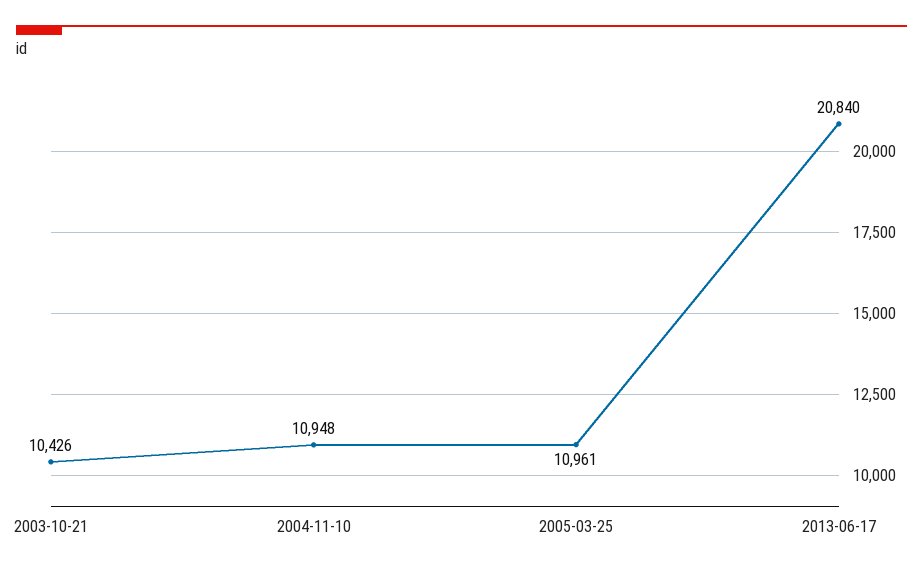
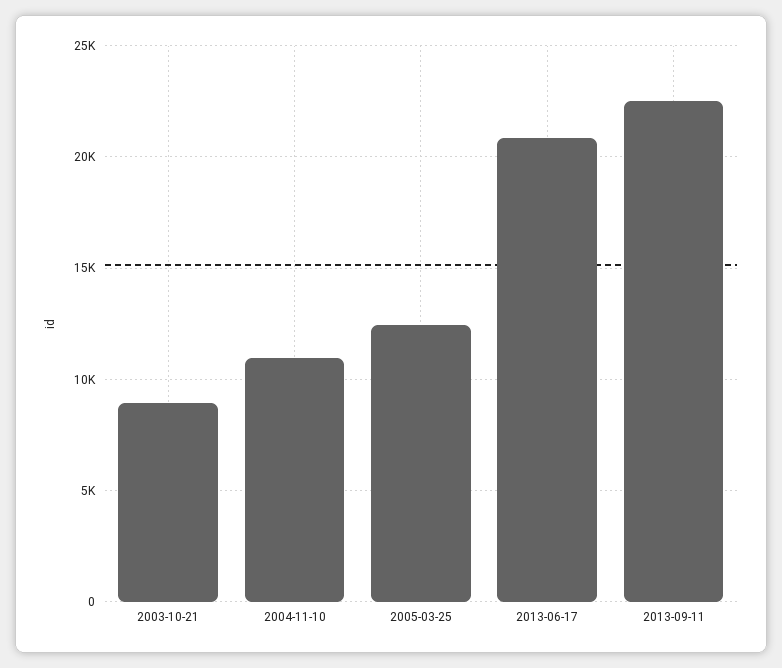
2003-10-21: 10426 -> 9000
2005-03-25: 10961 -> 12500
2013-09-11: none -> 22500

